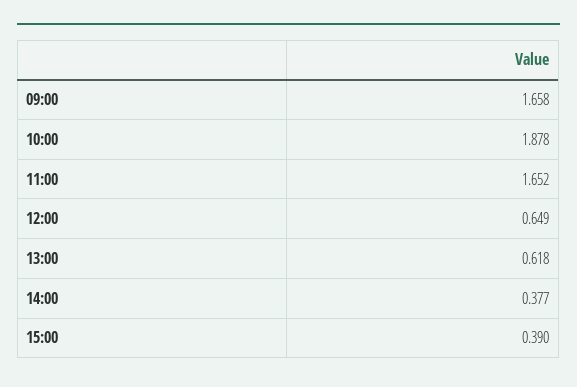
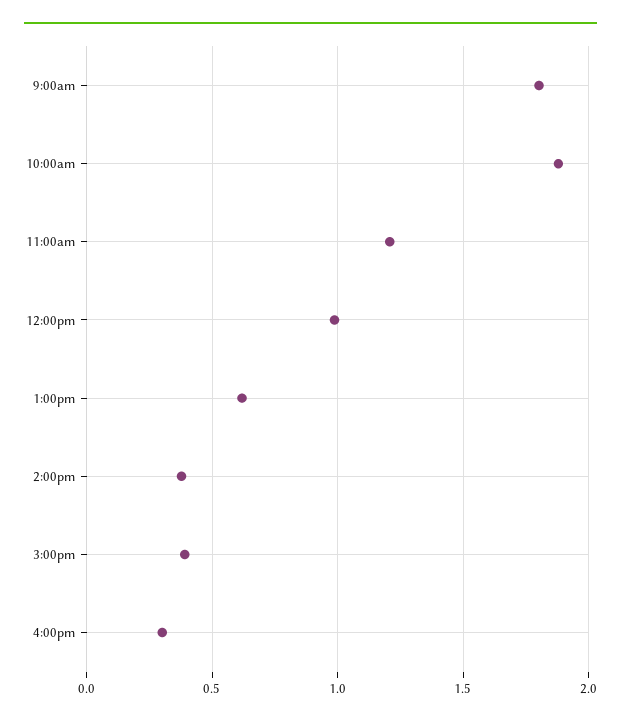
09:00: 1.658 -> 1.8
11:00: 1.652 -> 1.2
12:00: 0.649 -> 1
4:00pm: none -> 0.3

